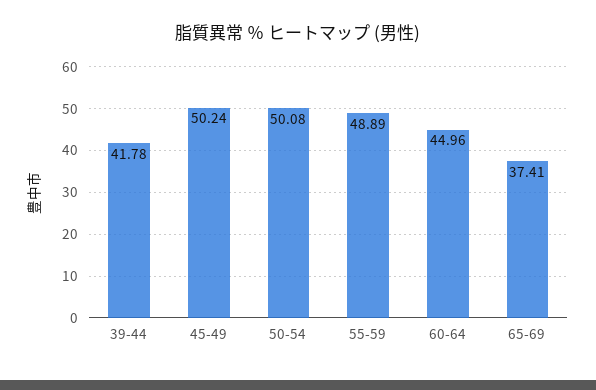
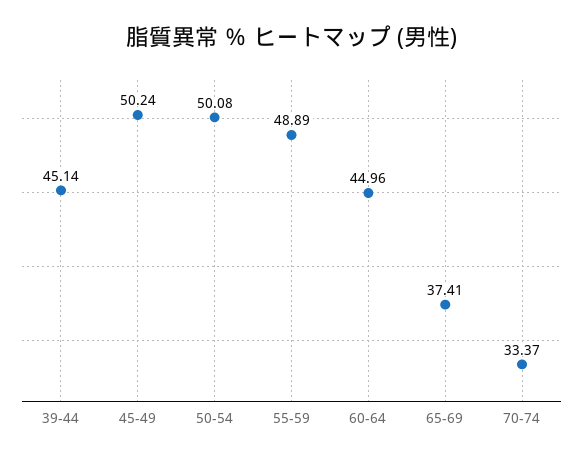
39-44: 41.78 -> 45.14
70-74: none -> 33.37

